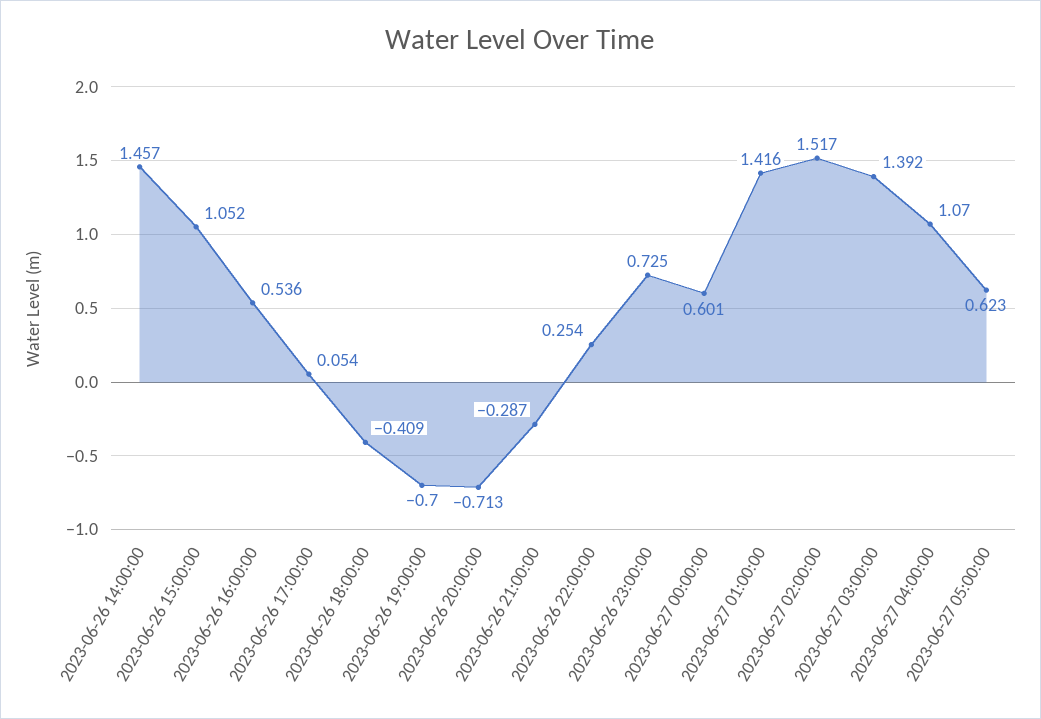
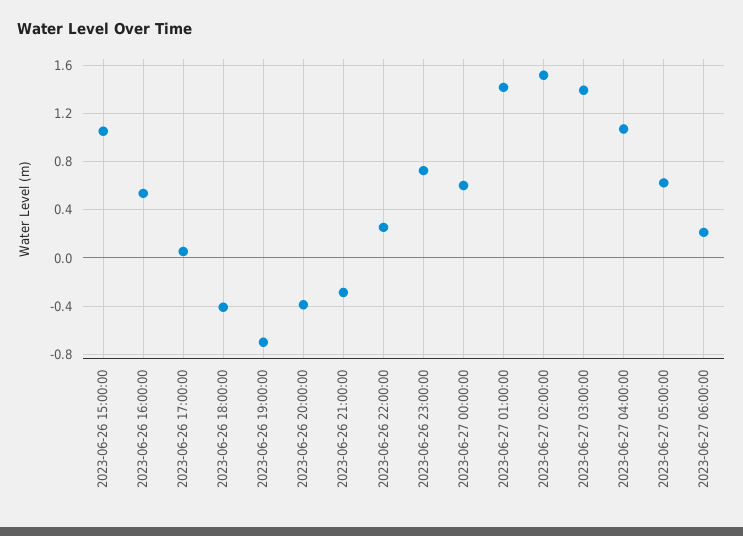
2023-06-26 14:00:00: 1.457 -> none
2023-06-26 20:00:00: -0.713 -> -0.4
2023-06-27 06:00:00: none -> 0.2

